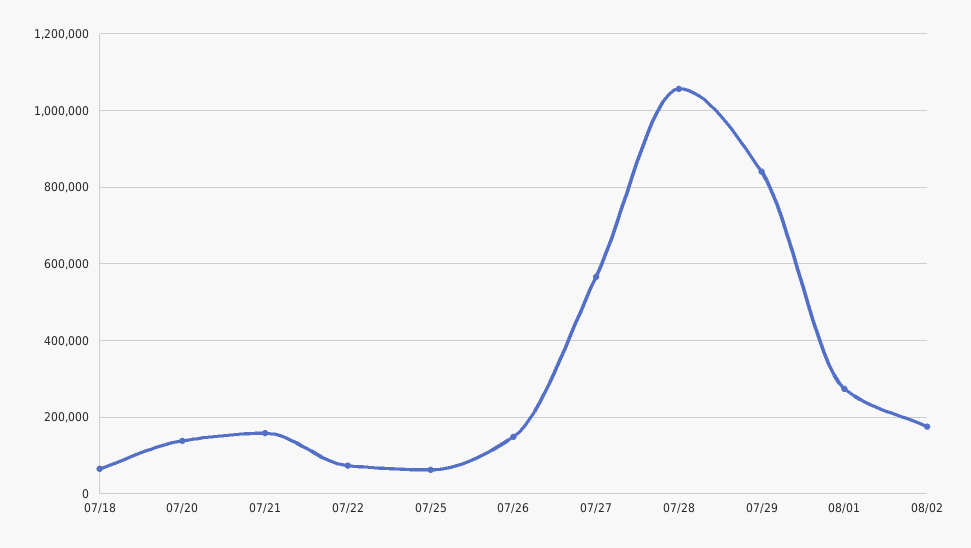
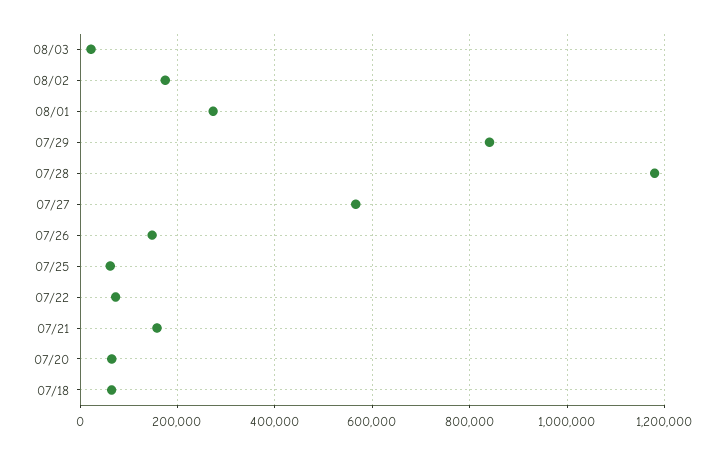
07/20: 140000 -> 60000
07/28: 1060000 -> 1180000
08/03: none -> 20000

